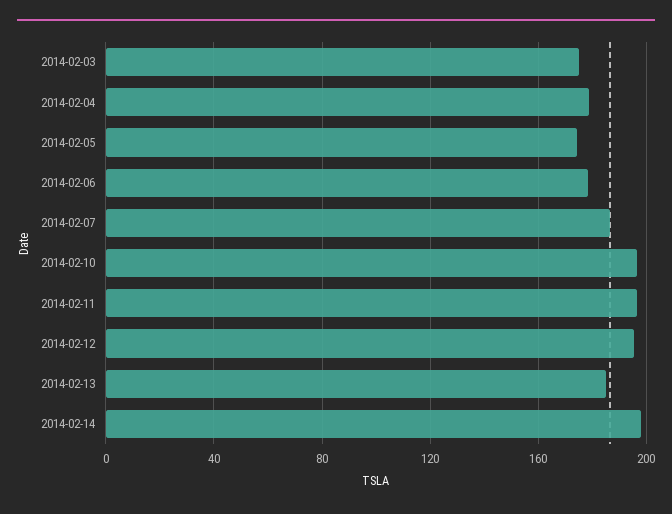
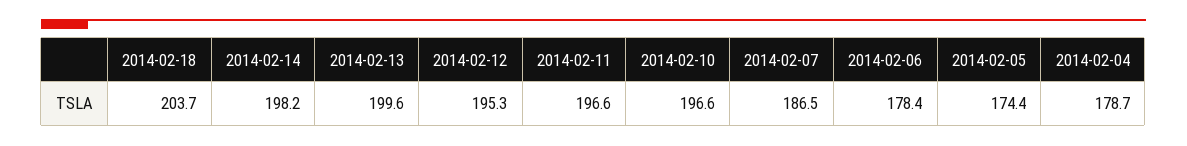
2014-02-03: 175 -> none
2014-02-13: 185 -> 199.6
2014-02-18: none -> 203.7

